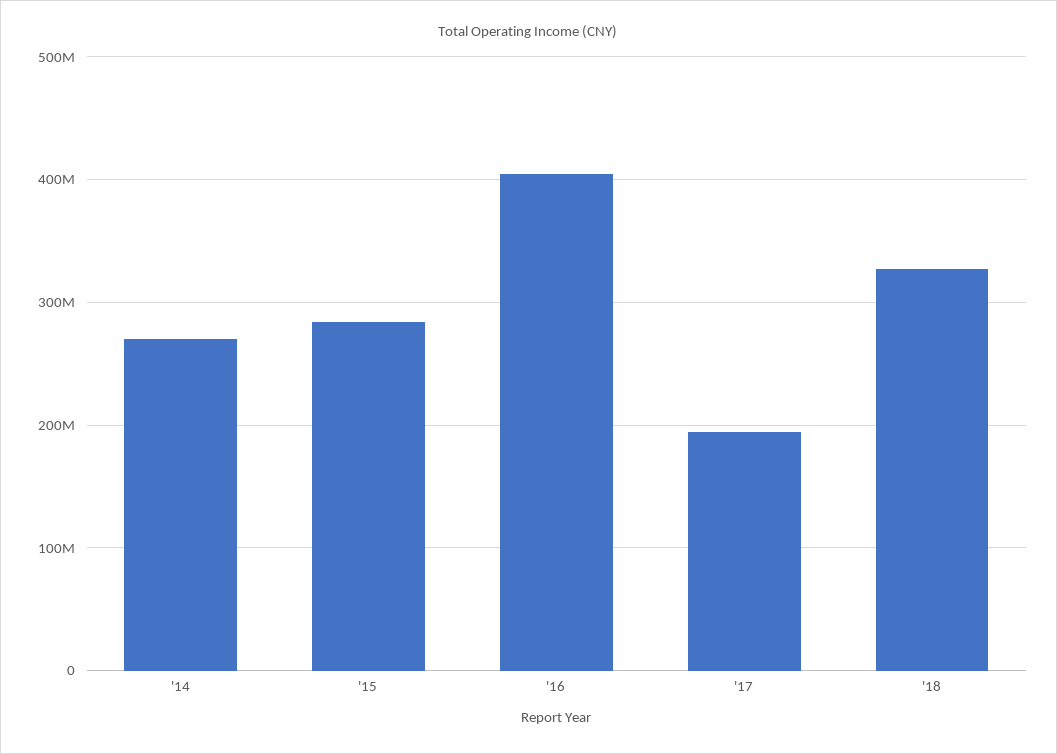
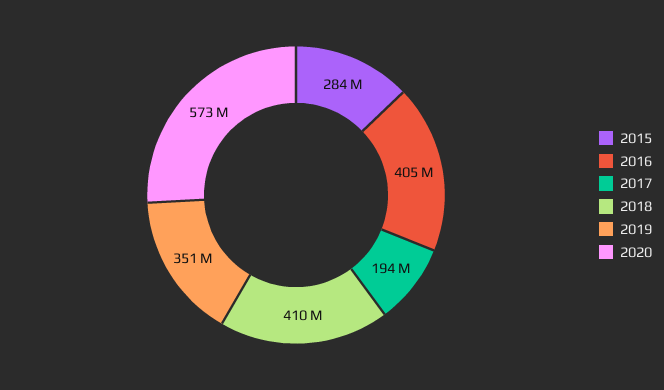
'14: 270000000 -> none
'18: 330000000 -> 410000000
2019: none -> 351000000
2020: none -> 573000000

